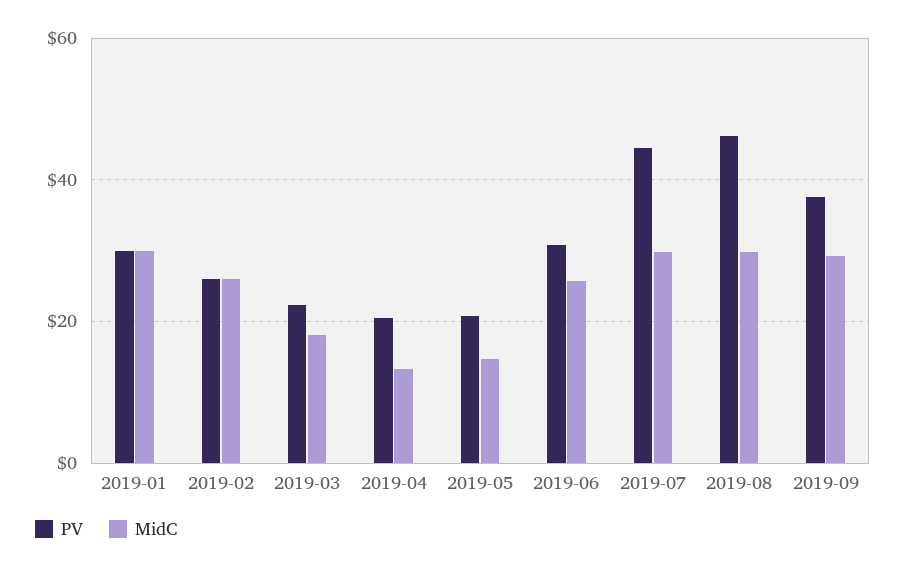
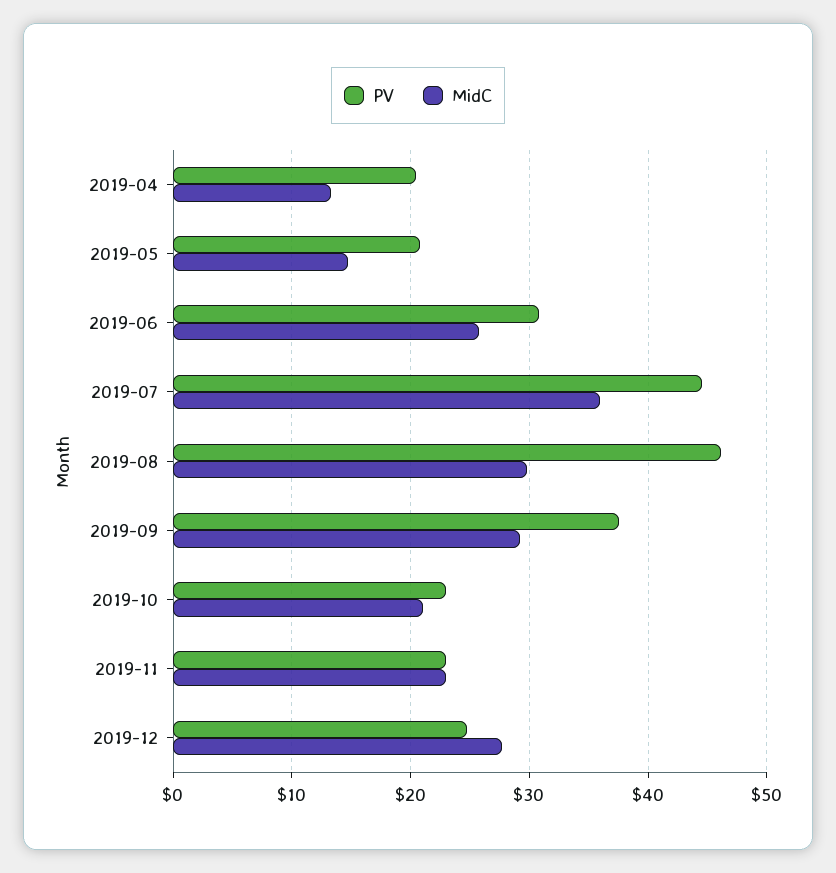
PV, 2019-01: 30 -> none
MidC, 2019-01: 30 -> none
PV, 2019-02: 26 -> none
MidC, 2019-02: 26 -> none
PV, 2019-03: 22 -> none
MidC, 2019-03: 18 -> none
MidC, 2019-07: 30 -> 36
PV, 2019-10: none -> 23
MidC, 2019-10: none -> 21
PV, 2019-11: none -> 23
MidC, 2019-11: none -> 23
PV, 2019-12: none -> 25
MidC, 2019-12: none -> 28

